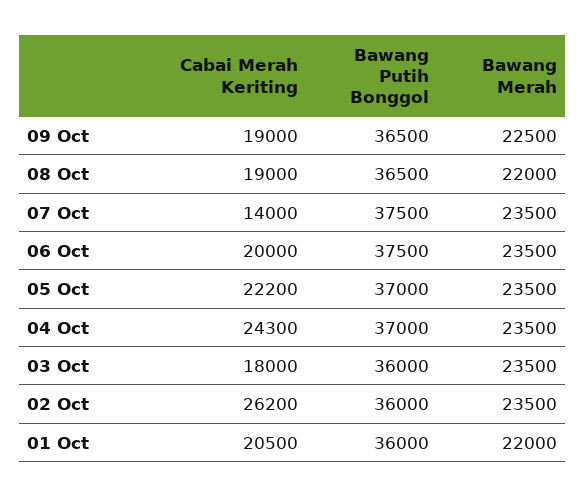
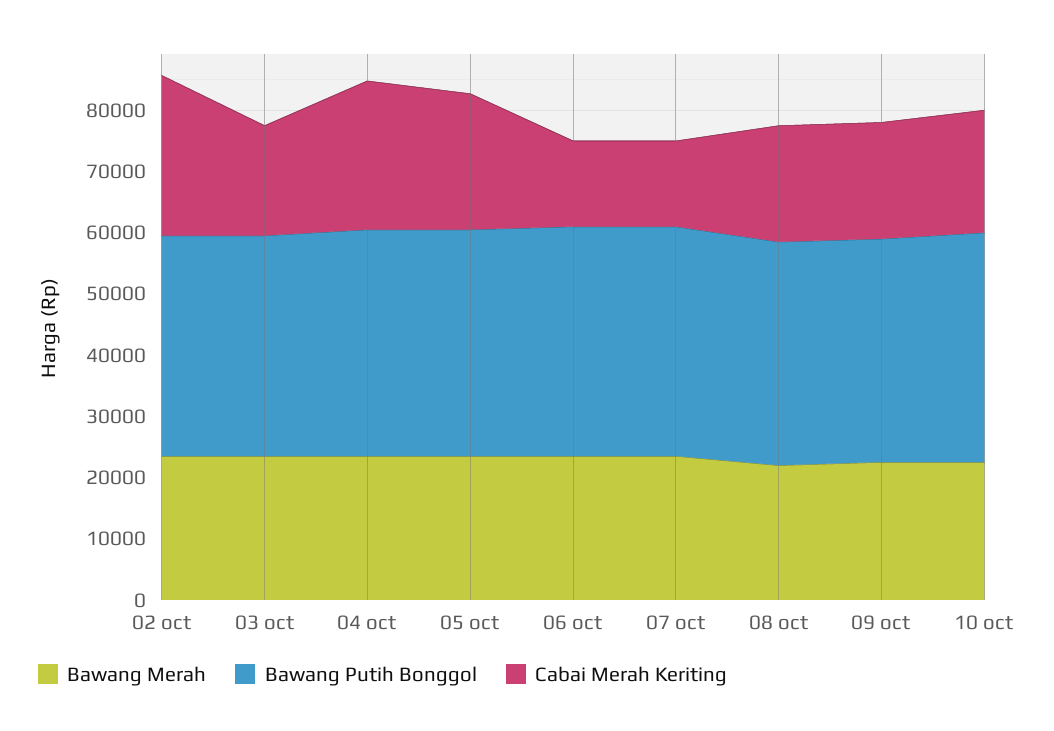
Cabai Merah Keriting, 06 Oct: 20000 -> 14000
Cabai Merah Keriting, 01 Oct: 20500 -> none
Bawang Putih Bonggol, 01 Oct: 36000 -> none
Bawang Merah, 01 Oct: 22000 -> none
Bawang Merah, 10 oct: none -> 22000
Bawang Putih Bonggol, 10 oct: none -> 38000
Cabai Merah Keriting, 10 oct: none -> 20000

